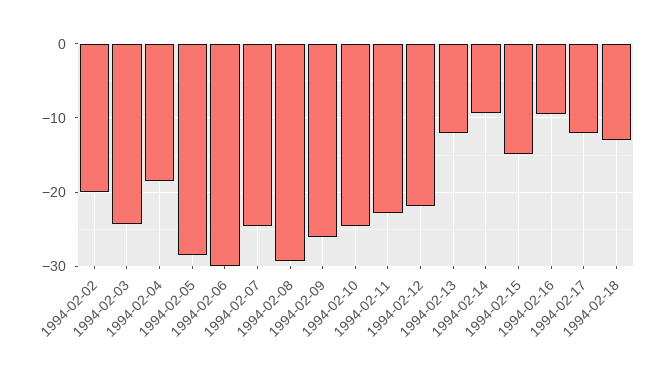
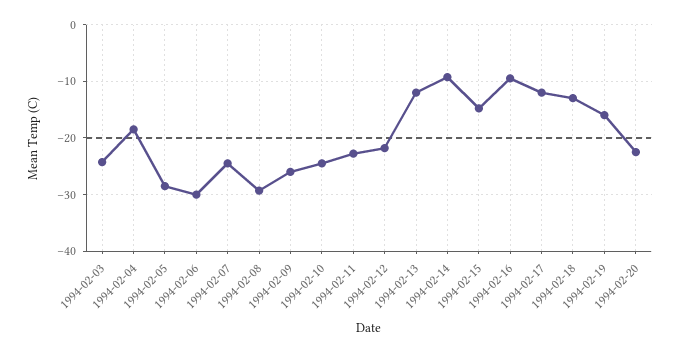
1994-02-02: -20 -> none
1994-02-19: none -> -16
1994-02-20: none -> -22

